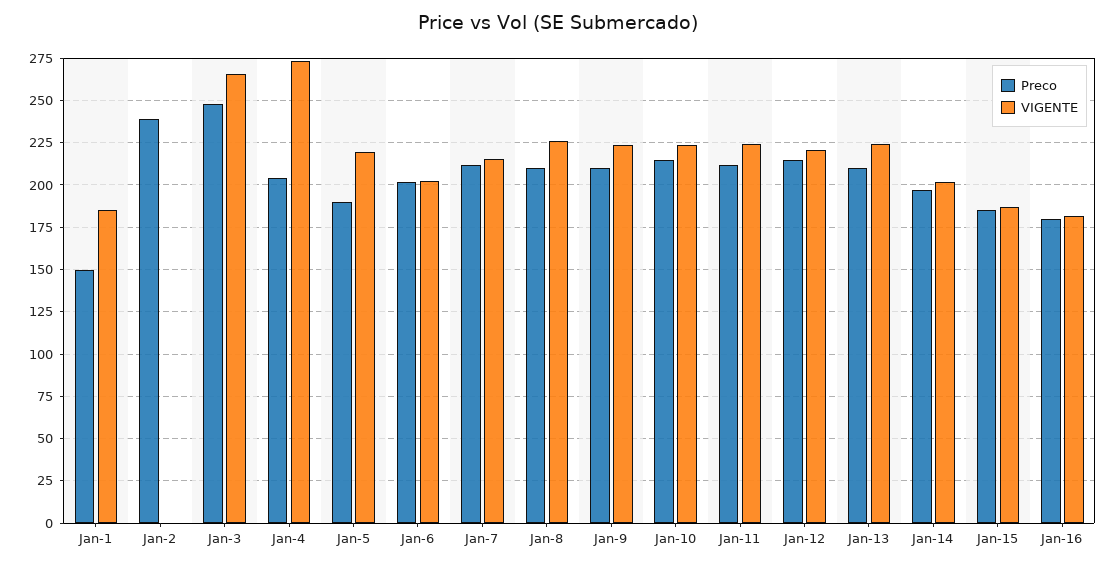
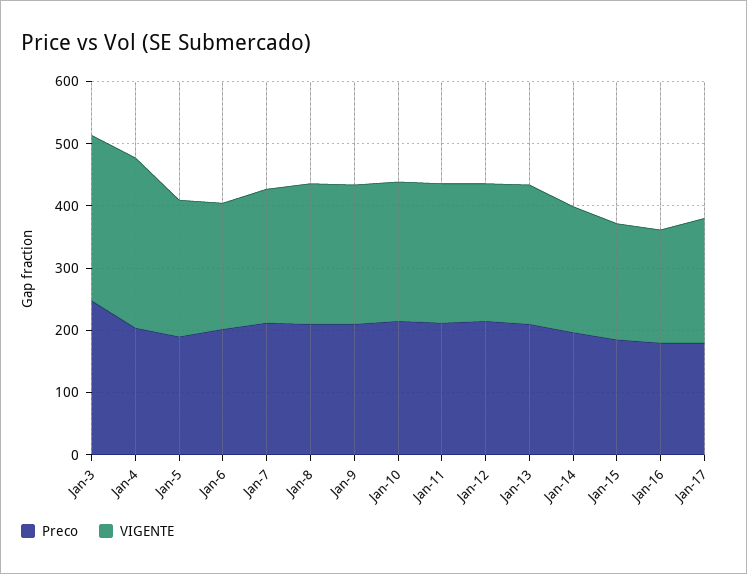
Preco, Jan-1: 150 -> none
VIGENTE, Jan-1: 185 -> none
Preco, Jan-2: 240 -> none
VIGENTE, Jan-2: 0 -> none
Preco, Jan-17: none -> 180
VIGENTE, Jan-17: none -> 200

